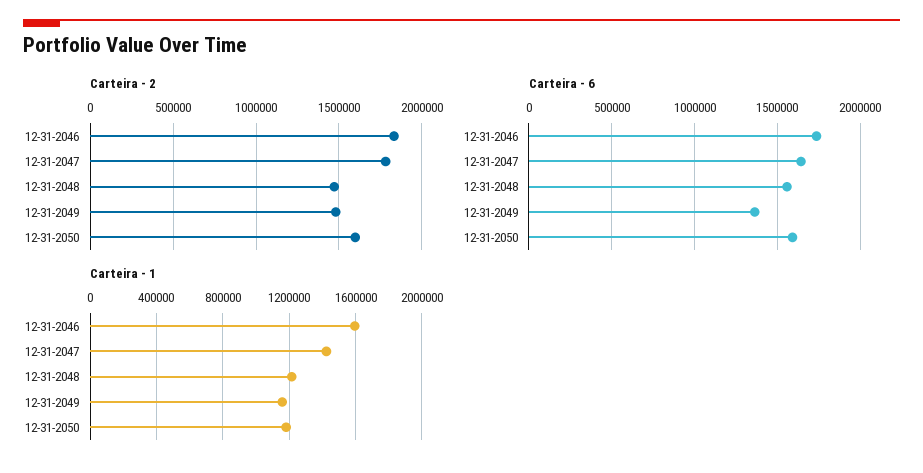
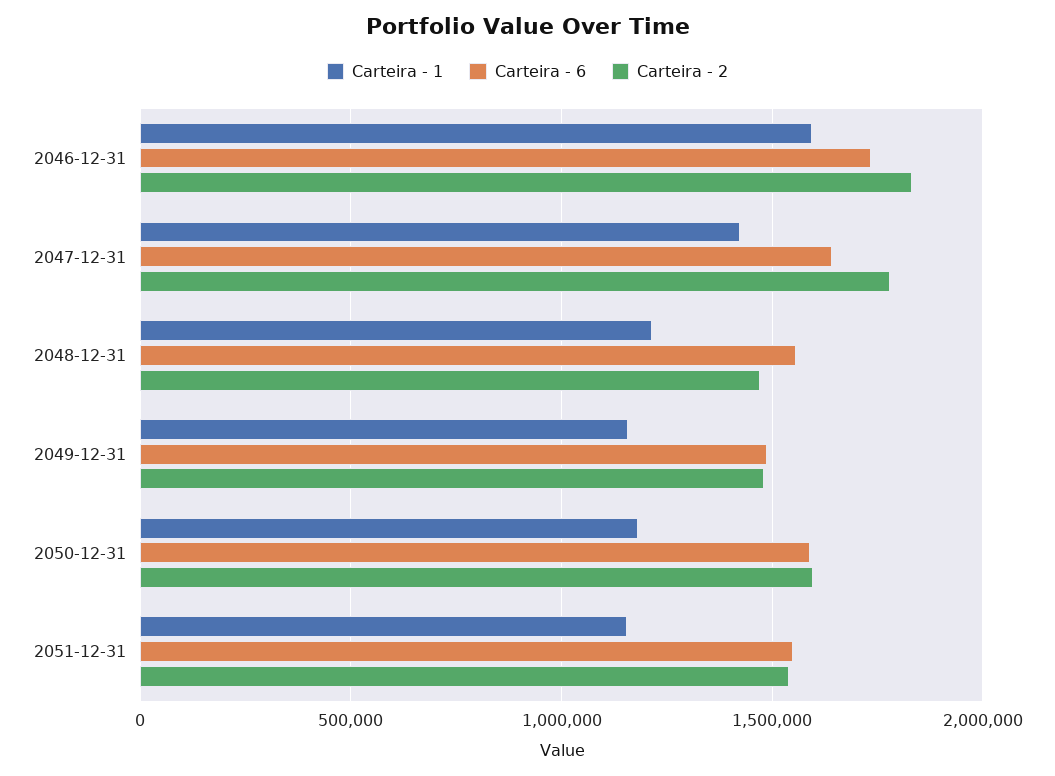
Carteira - 6, 12-31-2049: 1350000 -> 1500000
Carteira - 1, 2051-12-31: none -> 1150000
Carteira - 6, 2051-12-31: none -> 1550000
Carteira - 2, 2051-12-31: none -> 1550000

